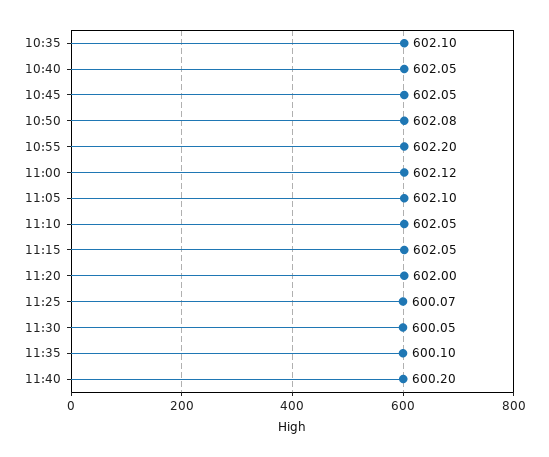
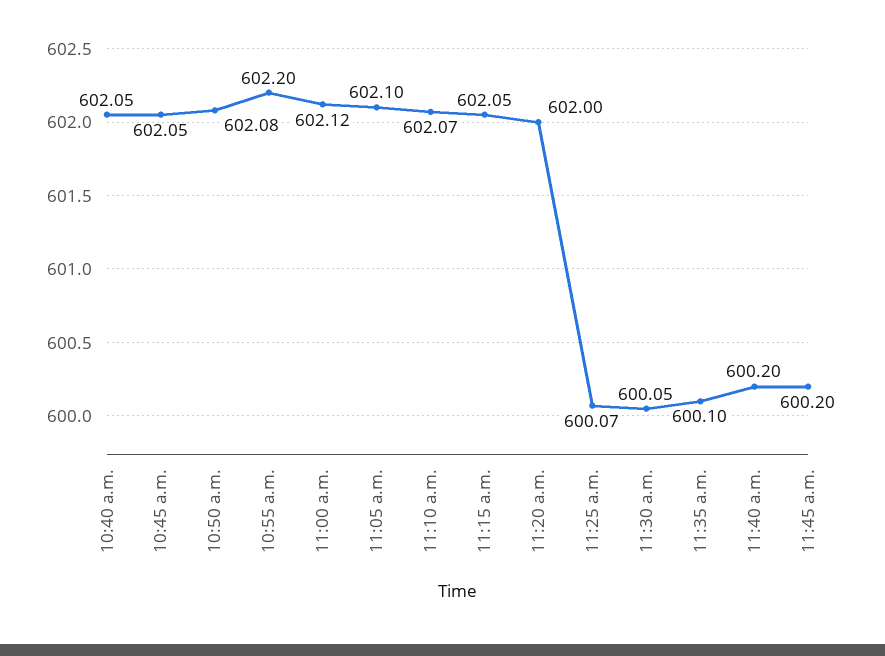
10:35: 602.1 -> none
11:10: 602.05 -> 602.07
11:45 a.m.: none -> 600.2

